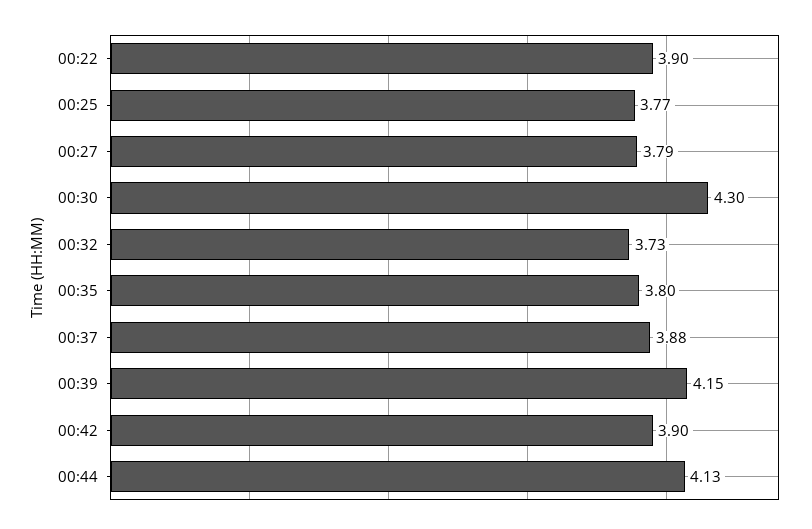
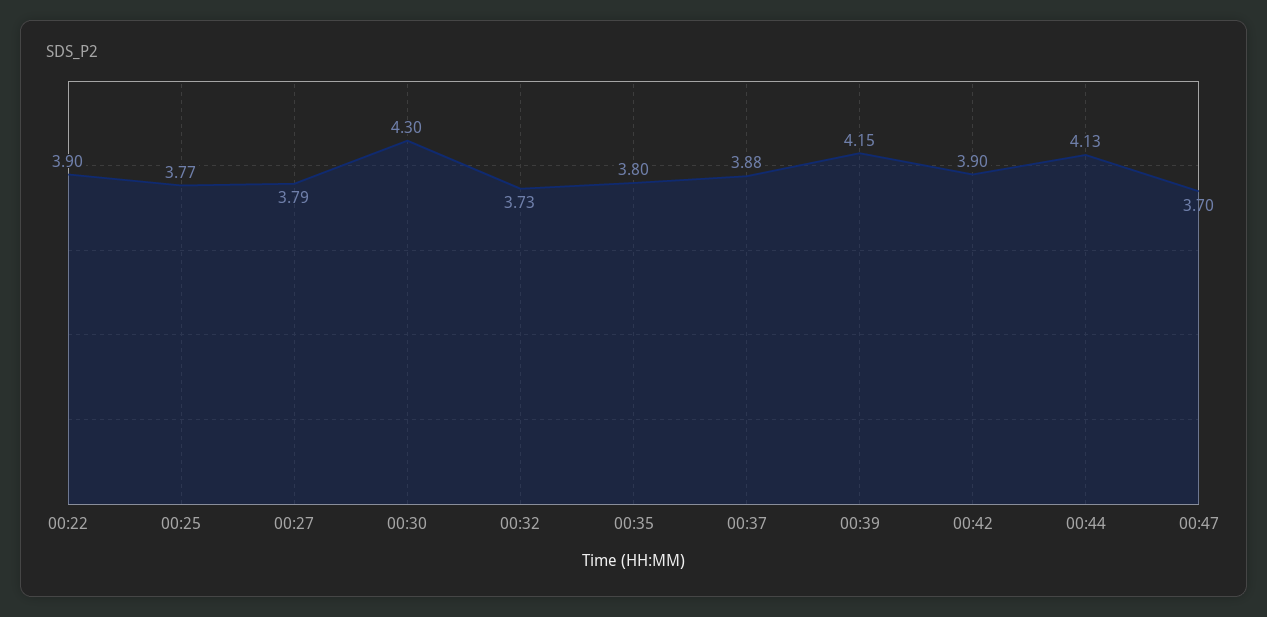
00:47: none -> 3.7

